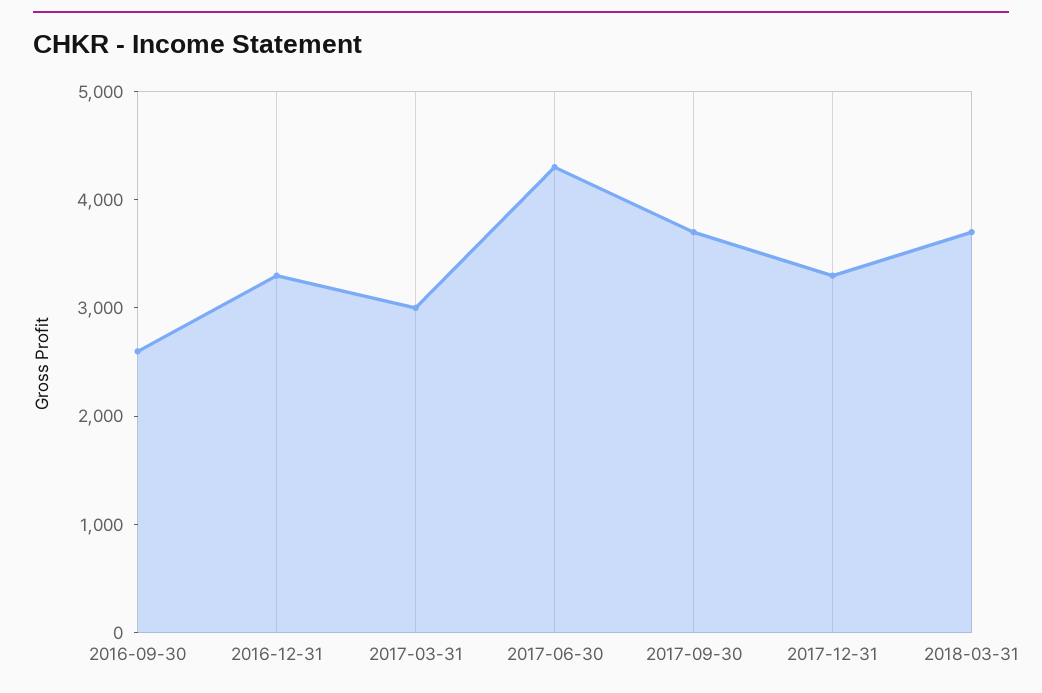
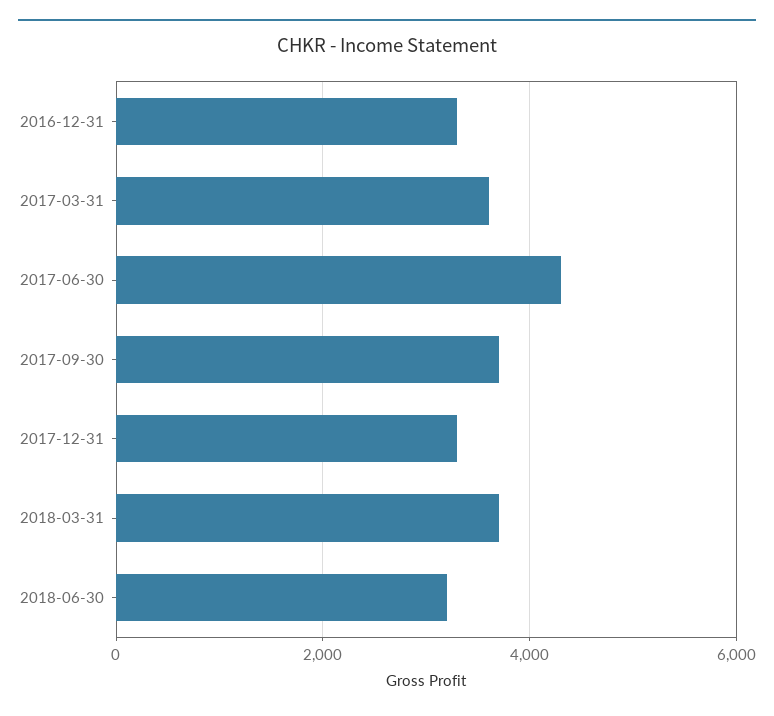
2016-09-30: 2600 -> none
2017-03-31: 3000 -> 3600
2018-06-30: none -> 3200

